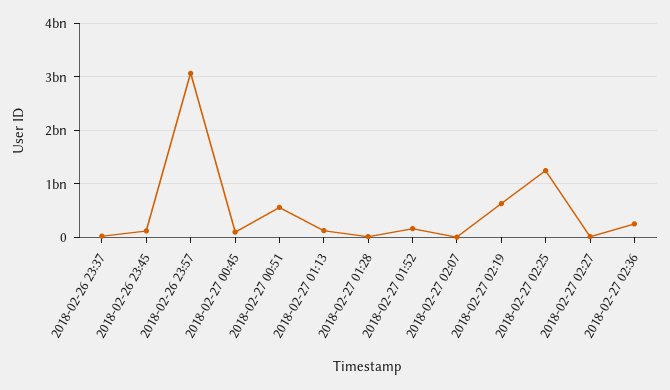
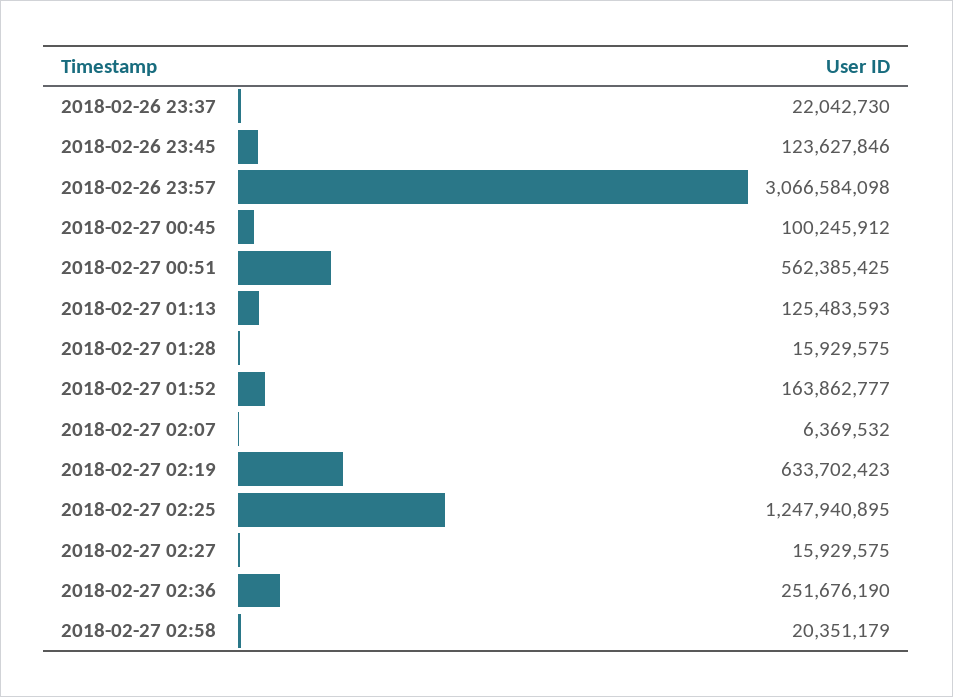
2018-02-27 02:58: none -> 20351179

